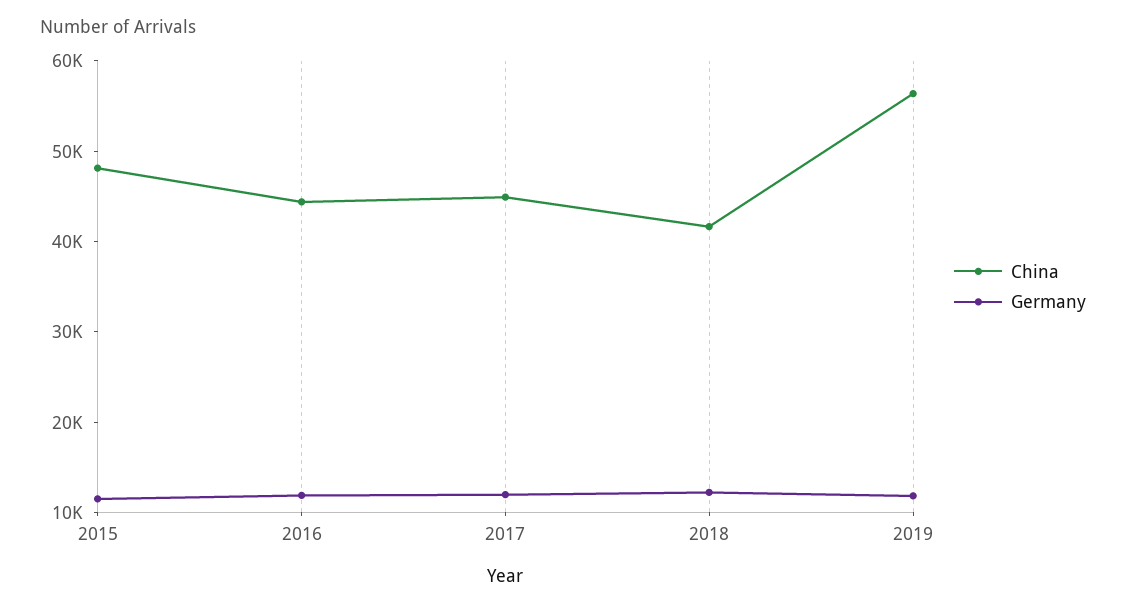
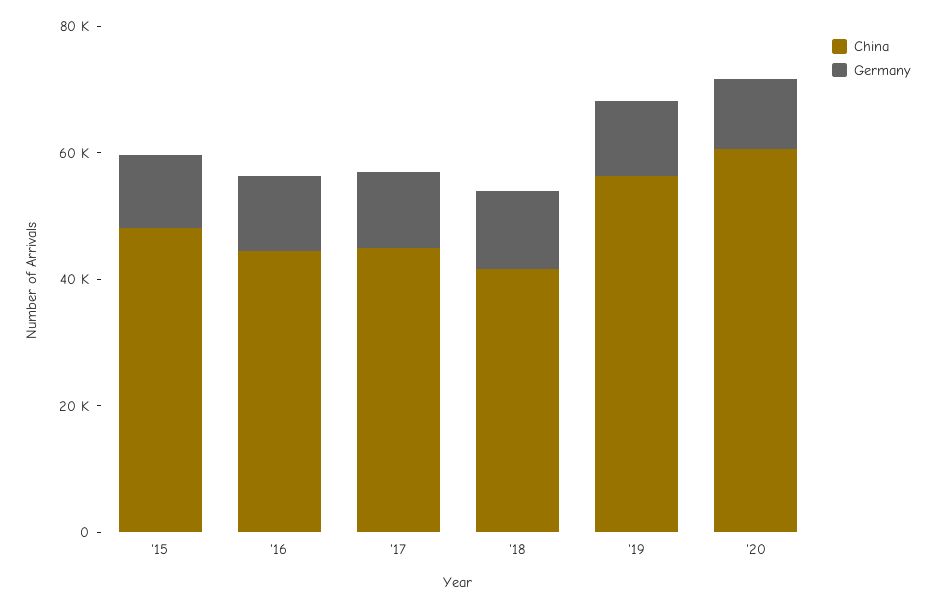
China, '20: none -> 60000
Germany, '20: none -> 10000

